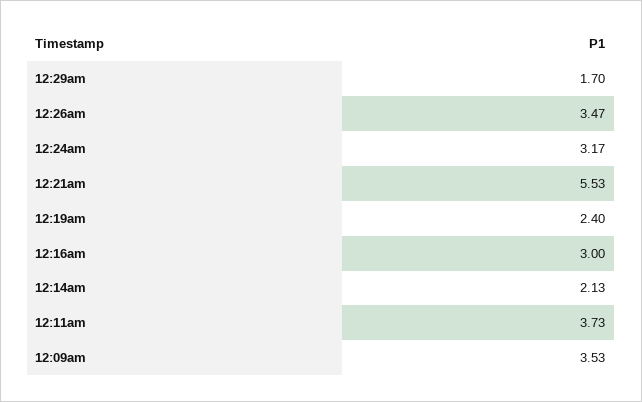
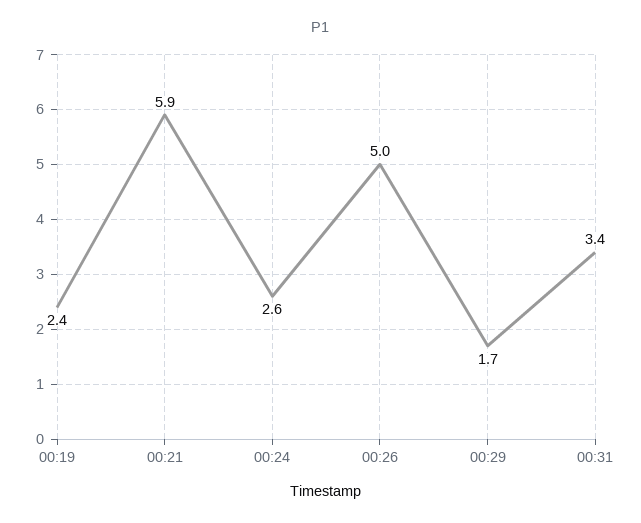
12:26am: 3.47 -> 5
12:24am: 3.17 -> 2.6
12:21am: 5.53 -> 5.9
12:16am: 3 -> none
12:14am: 2.13 -> none
12:11am: 3.73 -> none
12:09am: 3.53 -> none
00:31: none -> 3.4

